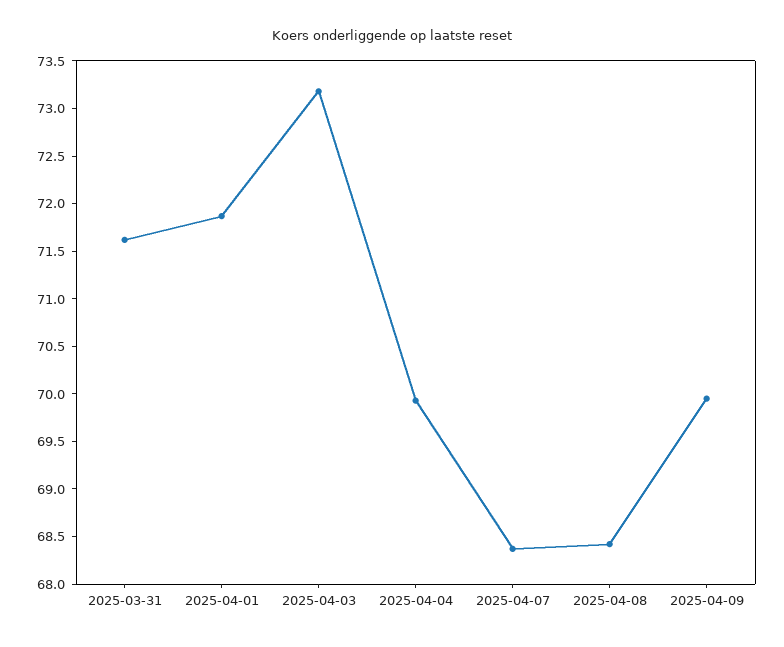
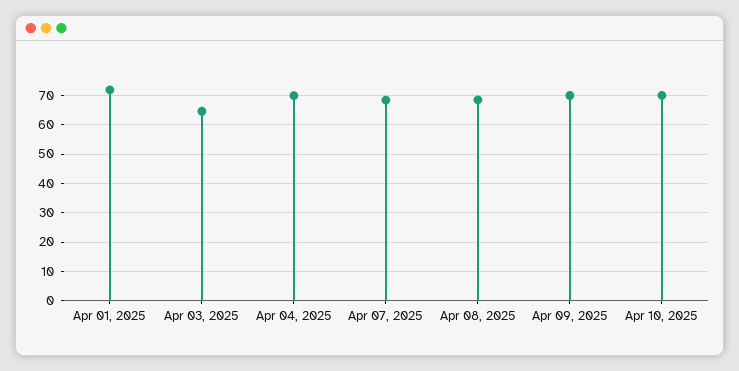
2025-03-31: 71.6 -> none
2025-04-03: 73.2 -> 65
Apr 10, 2025: none -> 70

